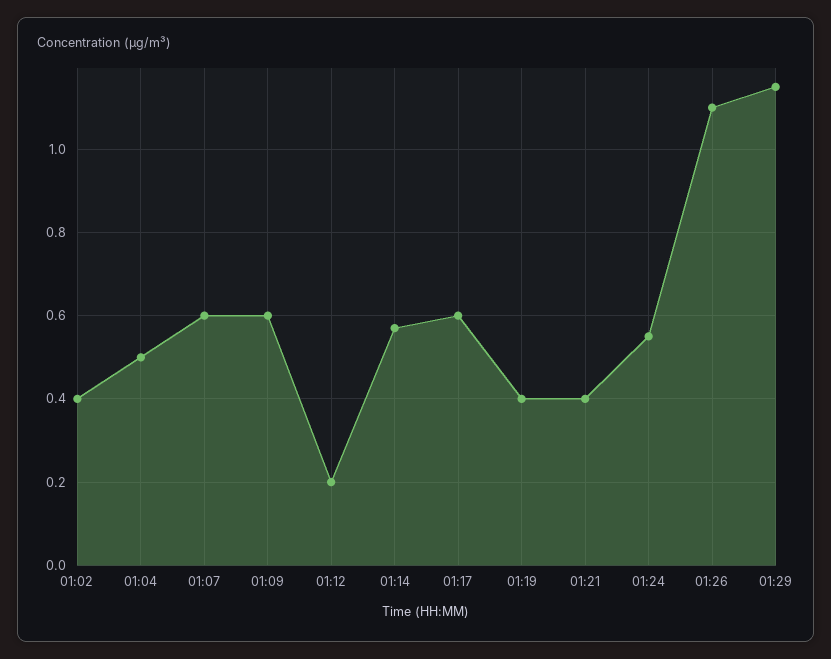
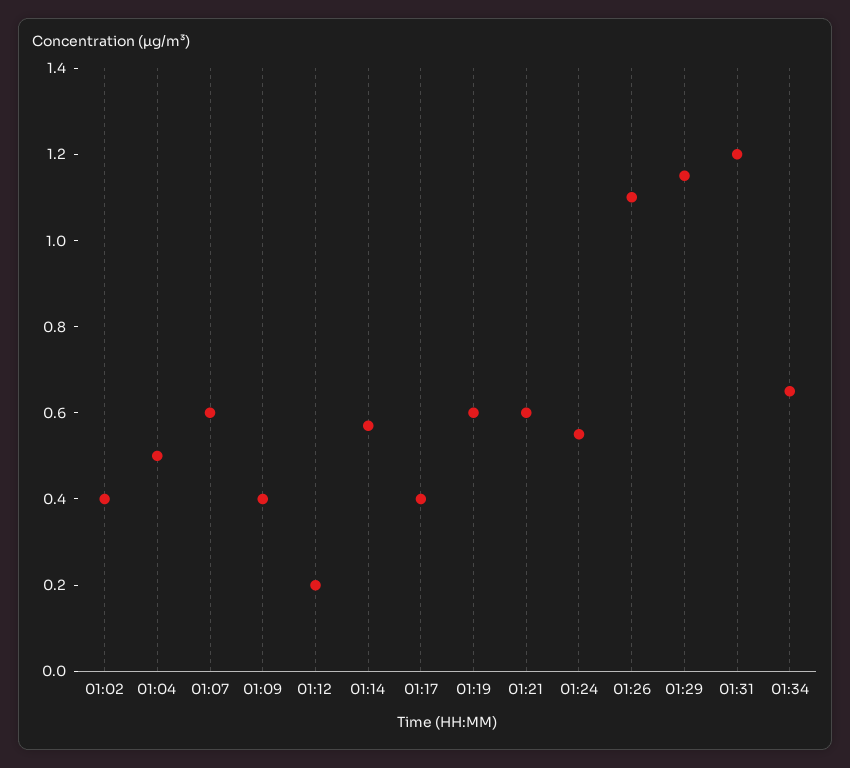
01:09: 0.6 -> 0.4
01:17: 0.6 -> 0.4
01:19: 0.4 -> 0.6
01:21: 0.4 -> 0.6
01:31: none -> 1.2
01:34: none -> 0.65

